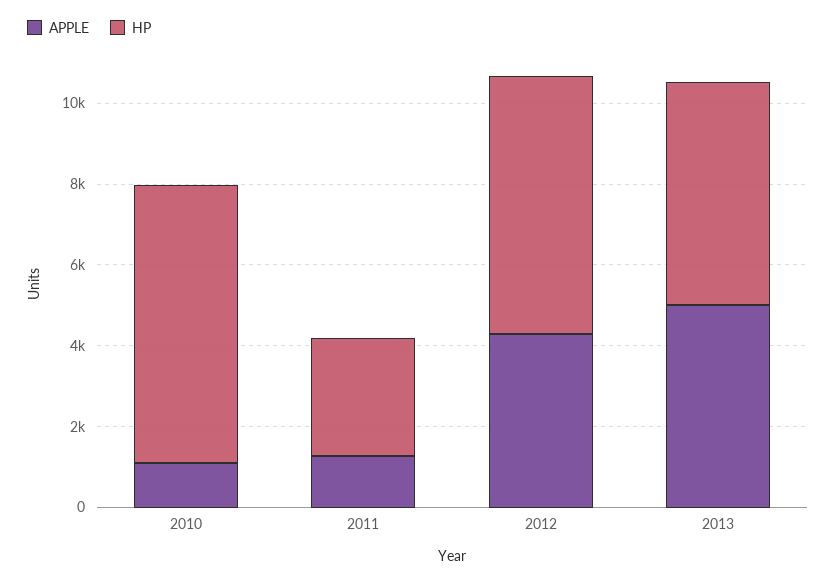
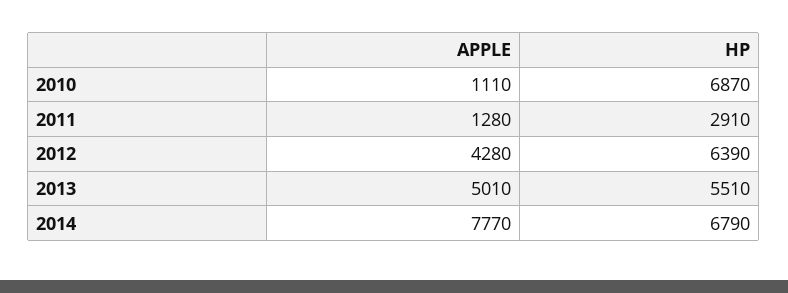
APPLE, 2014: none -> 7770
HP, 2014: none -> 6790

